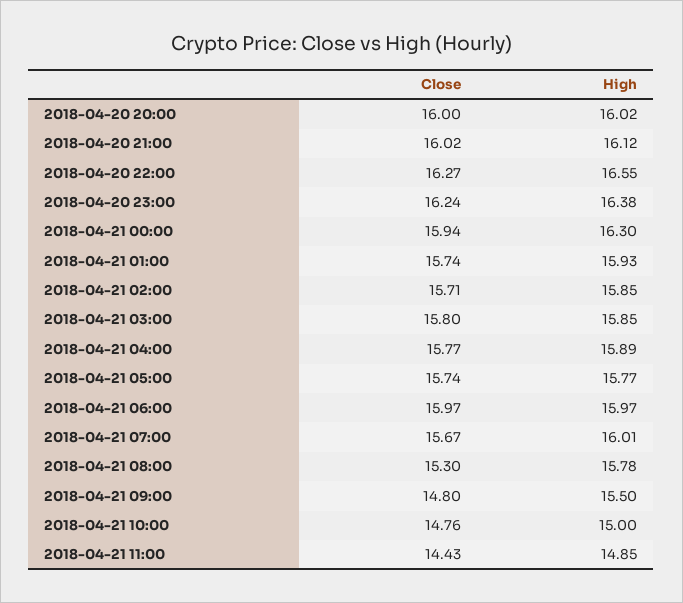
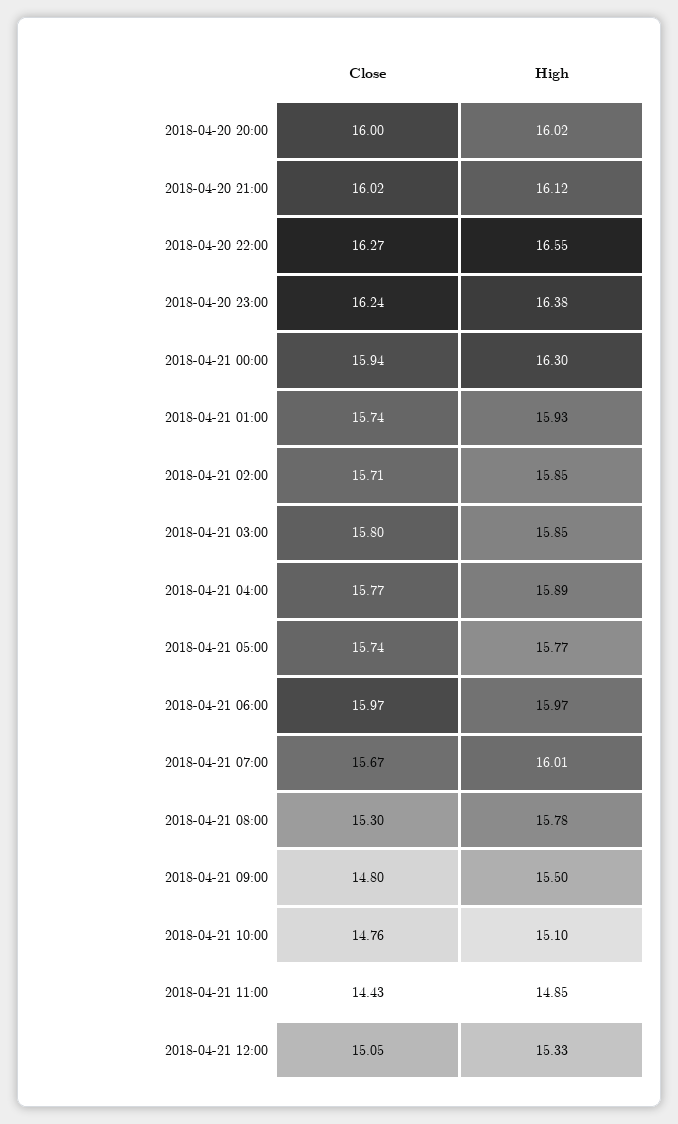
High, 2018-04-21 10:00: 15 -> 15.1
Close, 2018-04-21 12:00: none -> 15.05
High, 2018-04-21 12:00: none -> 15.33

